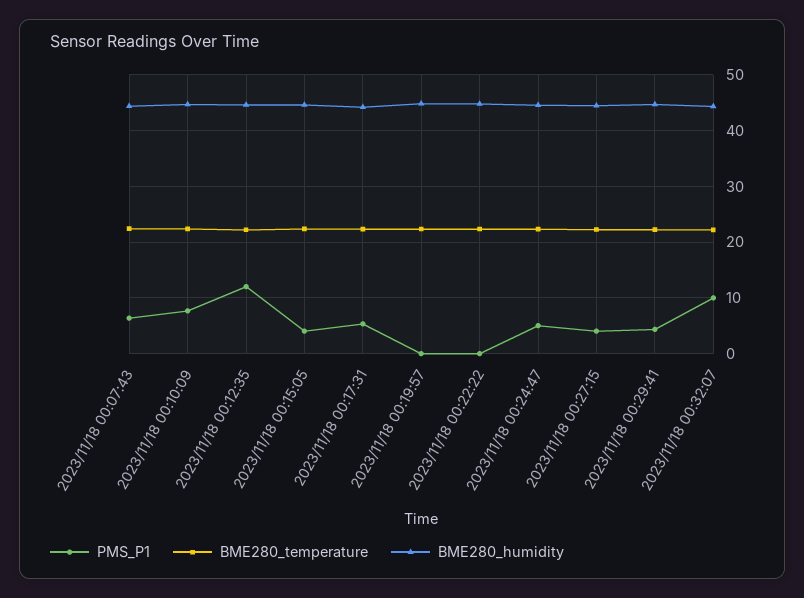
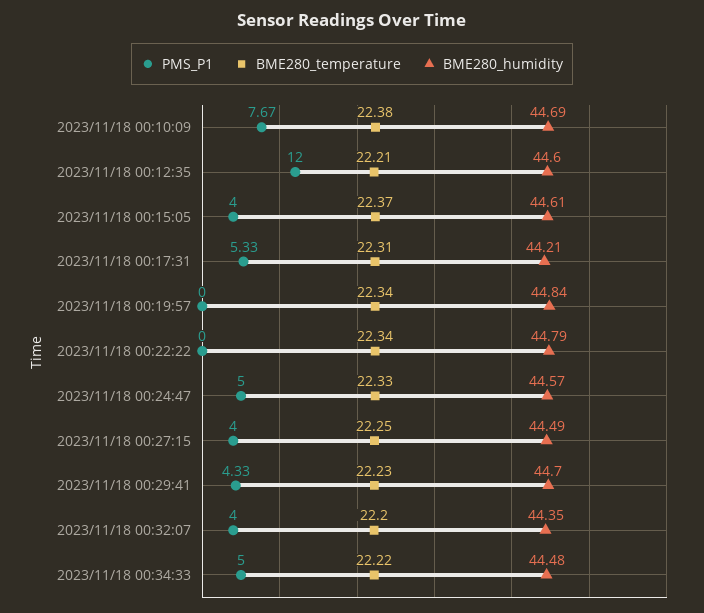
PMS_P1, 2023/11/18 00:07:43: 6 -> none
BME280_temperature, 2023/11/18 00:07:43: 22 -> none
BME280_humidity, 2023/11/18 00:07:43: 44 -> none
PMS_P1, 2023/11/18 00:32:07: 10 -> 4
PMS_P1, 2023/11/18 00:34:33: none -> 5
BME280_temperature, 2023/11/18 00:34:33: none -> 22.22
BME280_humidity, 2023/11/18 00:34:33: none -> 44.48

